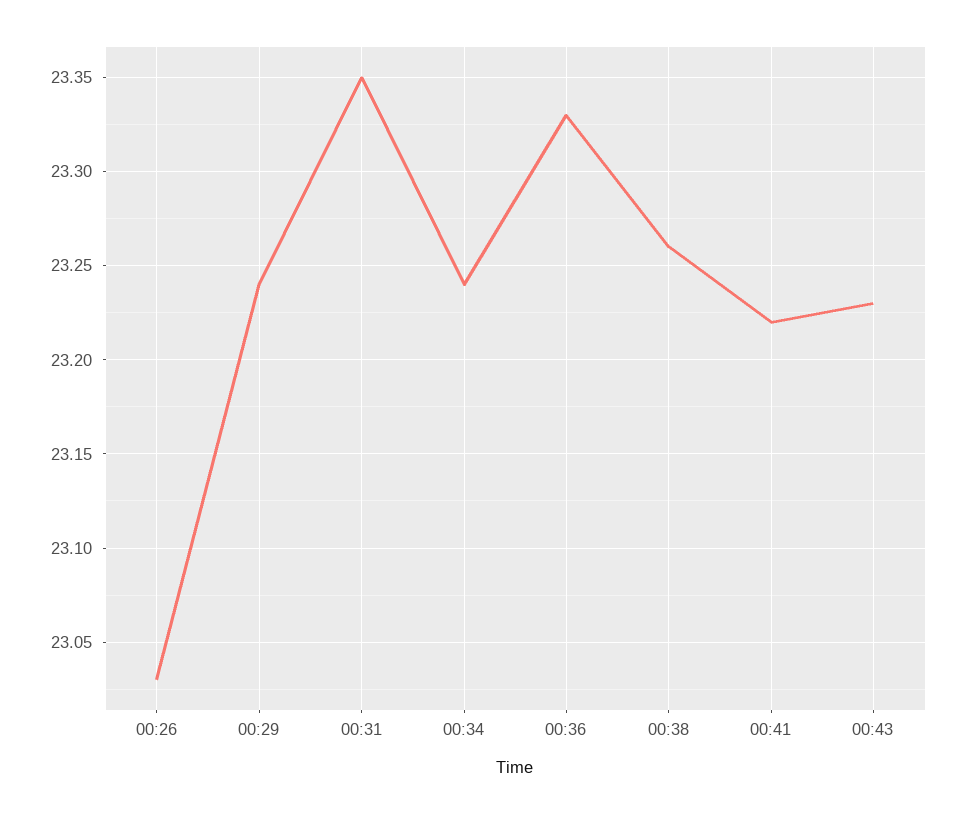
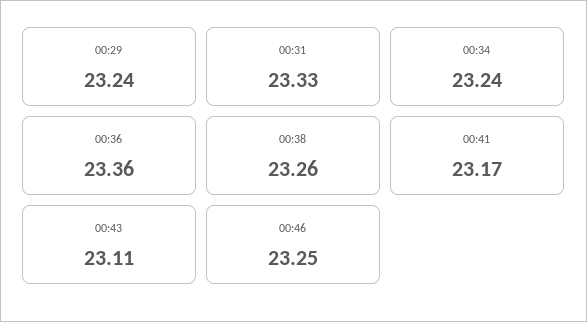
00:26: 23.03 -> none
00:31: 23.35 -> 23.33
00:36: 23.33 -> 23.36
00:41: 23.22 -> 23.17
00:43: 23.23 -> 23.11
00:46: none -> 23.25

